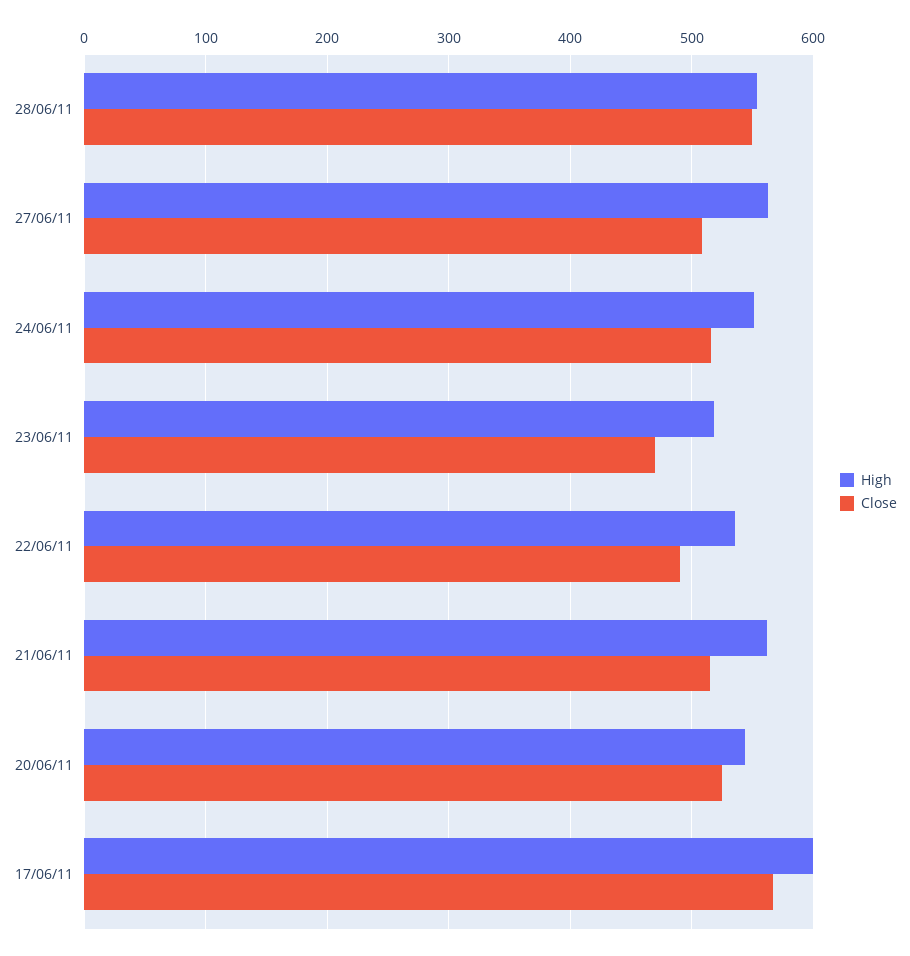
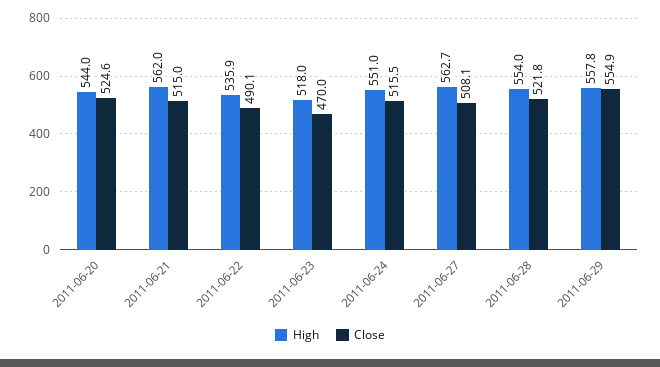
Close, 28/06/11: 550 -> 521.8
High, 17/06/11: 600 -> none
Close, 17/06/11: 570 -> none
High, 2011-06-29: none -> 557.8
Close, 2011-06-29: none -> 554.9

